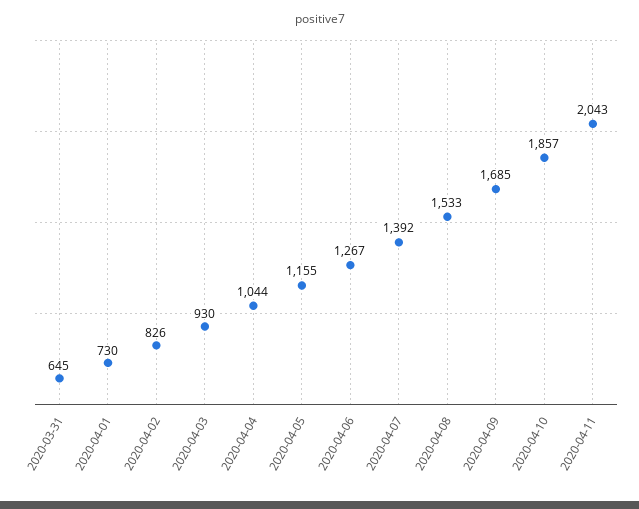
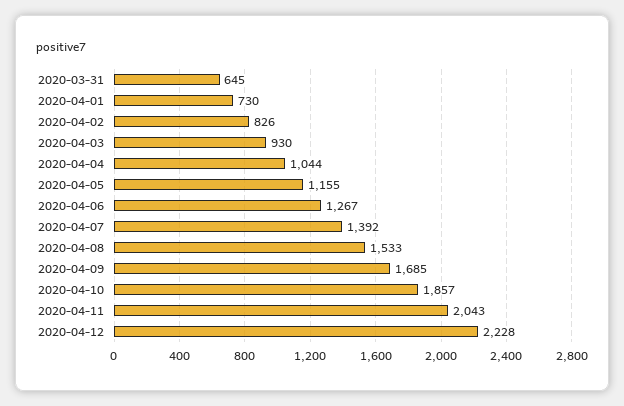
2020-04-12: none -> 2228

